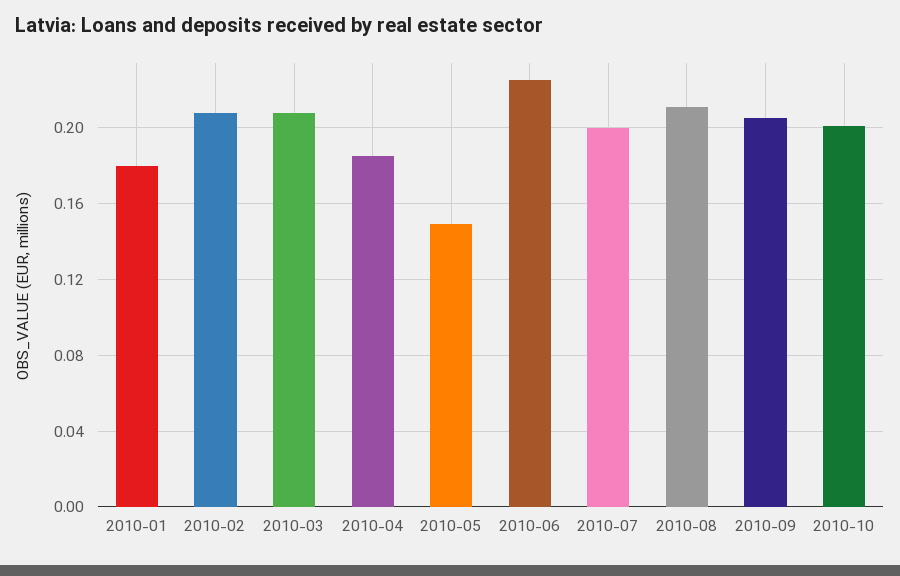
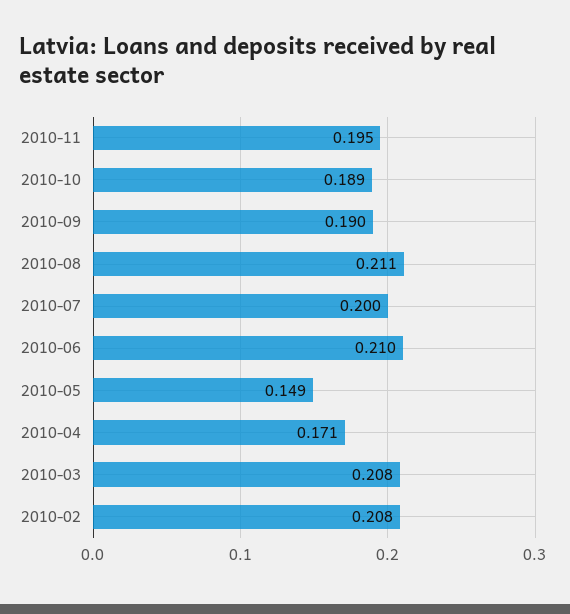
2010-01: 0.18 -> none
2010-04: 0.185 -> 0.171
2010-06: 0.225 -> 0.21
2010-09: 0.205 -> 0.19
2010-10: 0.2 -> 0.189
2010-11: none -> 0.195

